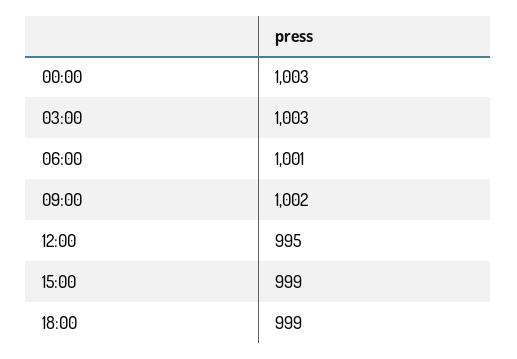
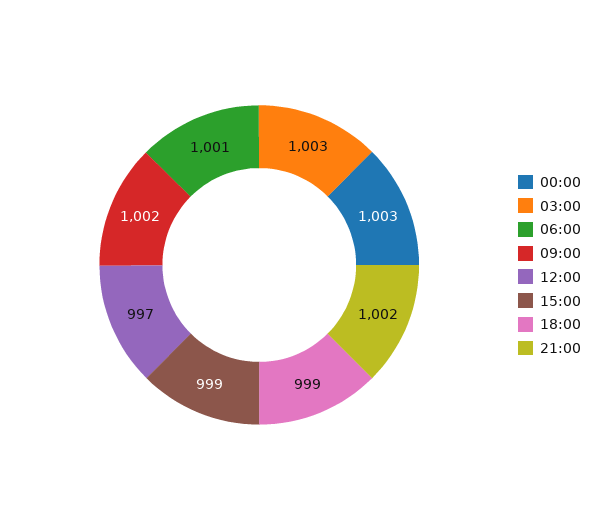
12:00: 995 -> 997
21:00: none -> 1002

